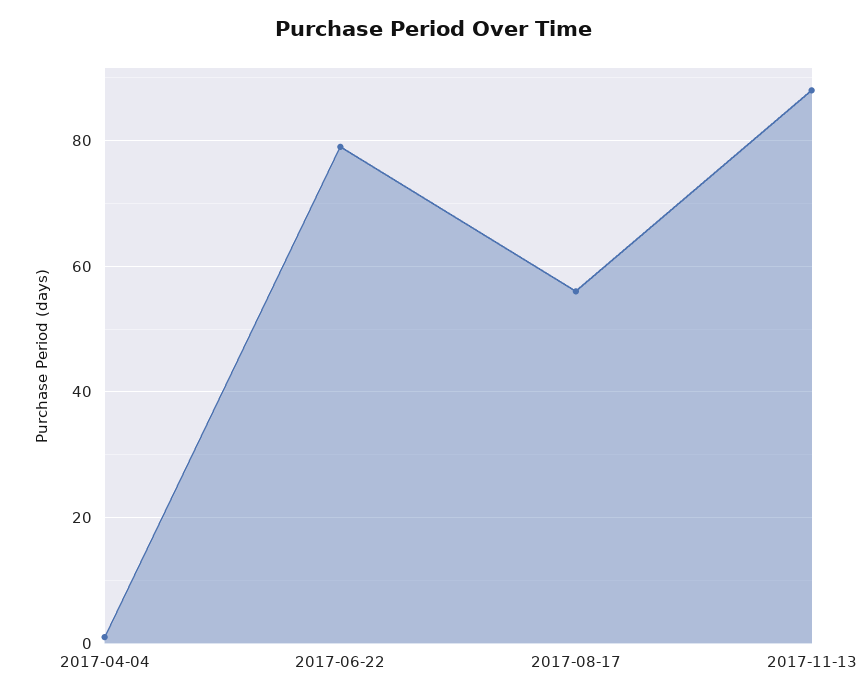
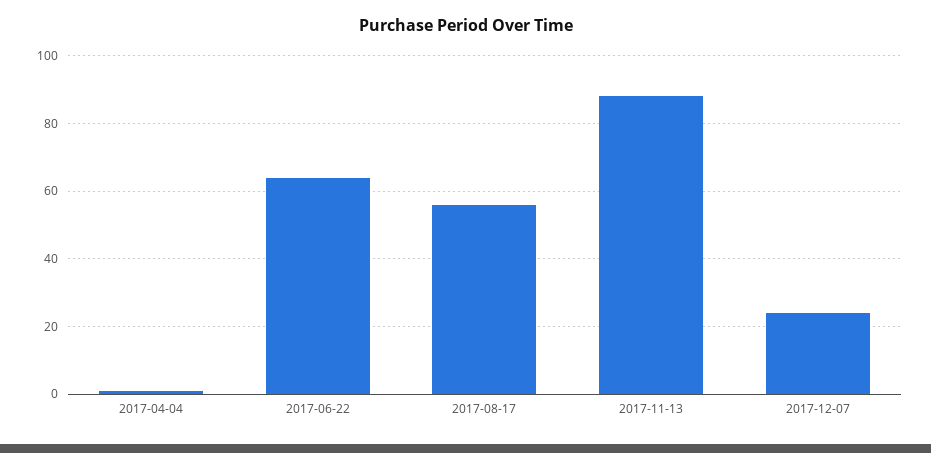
2017-06-22: 80 -> 65
2017-12-07: none -> 25

